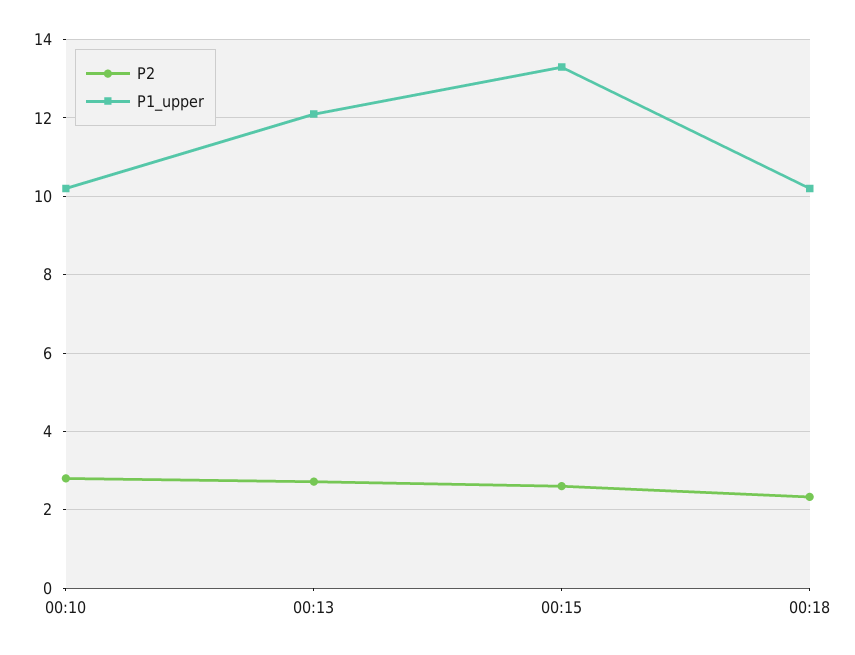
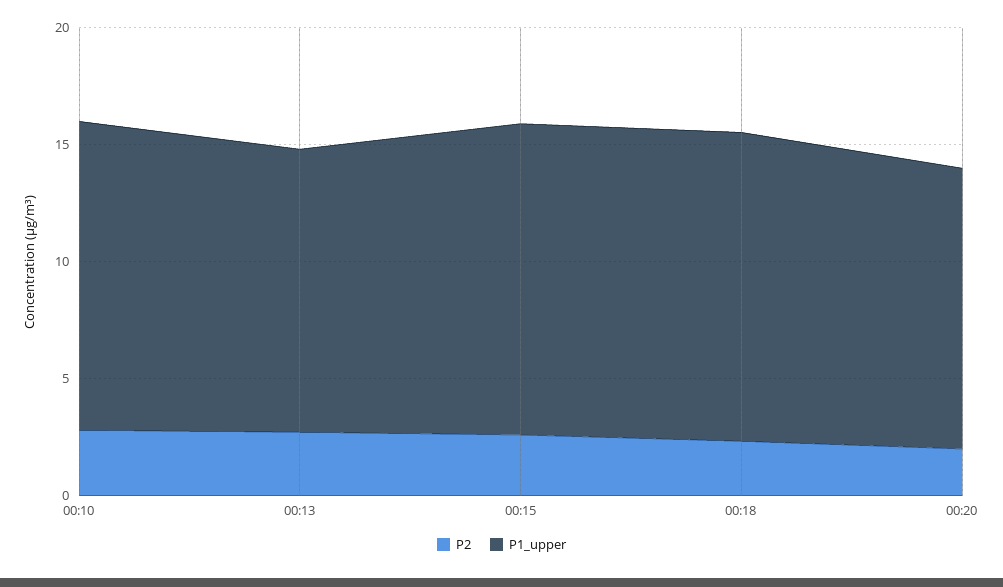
P1_upper, 00:10: 10.2 -> 13
P1_upper, 00:18: 10.2 -> 13
P2, 00:20: none -> 2
P1_upper, 00:20: none -> 12

